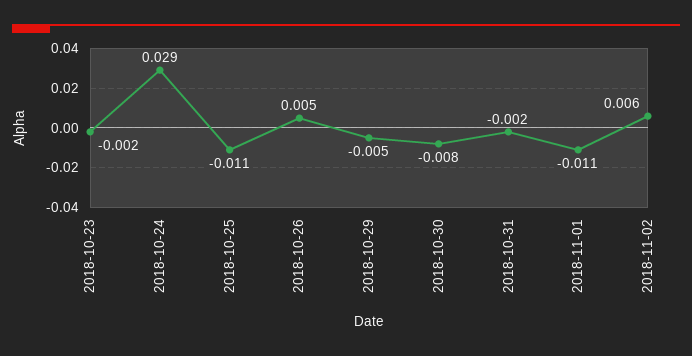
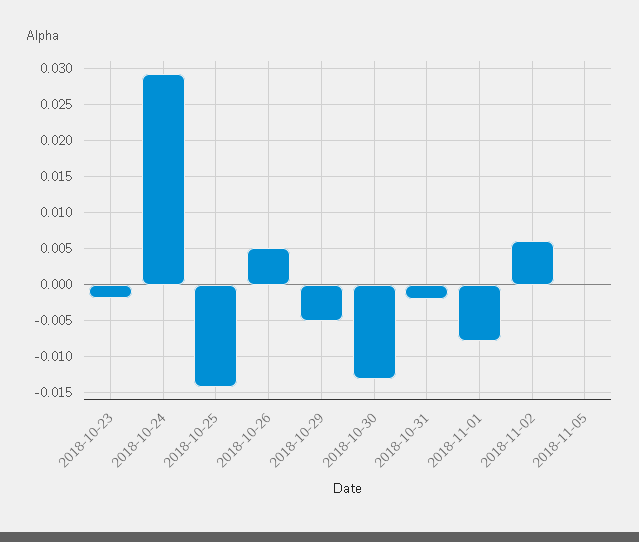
2018-10-25: -0.011 -> -0.014
2018-10-30: -0.008 -> -0.013
2018-11-01: -0.011 -> -0.008
2018-11-05: none -> 0

